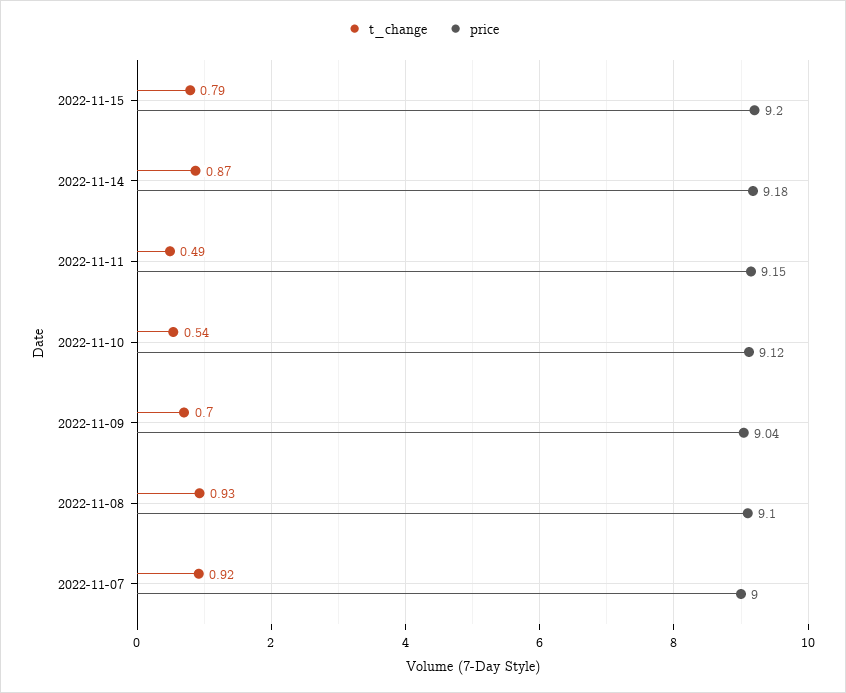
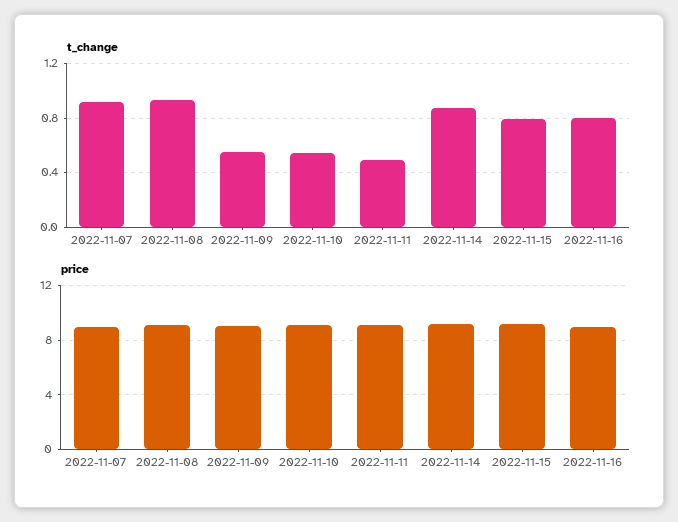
t_change, 2022-11-09: 0.7 -> 0.55
t_change, 2022-11-16: none -> 0.8
price, 2022-11-16: none -> 9

